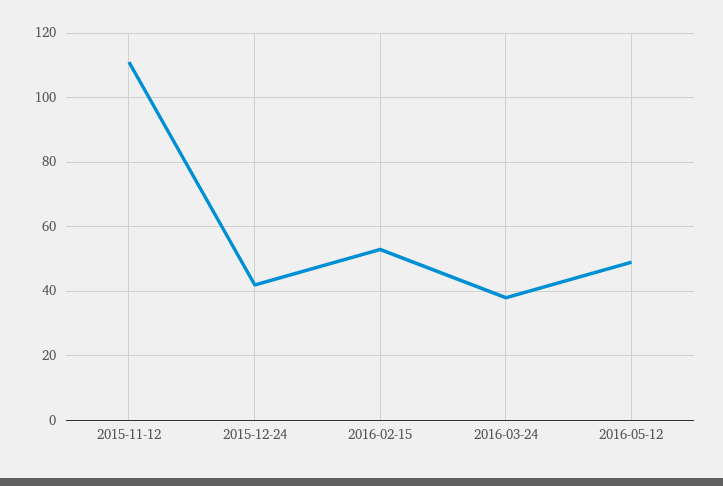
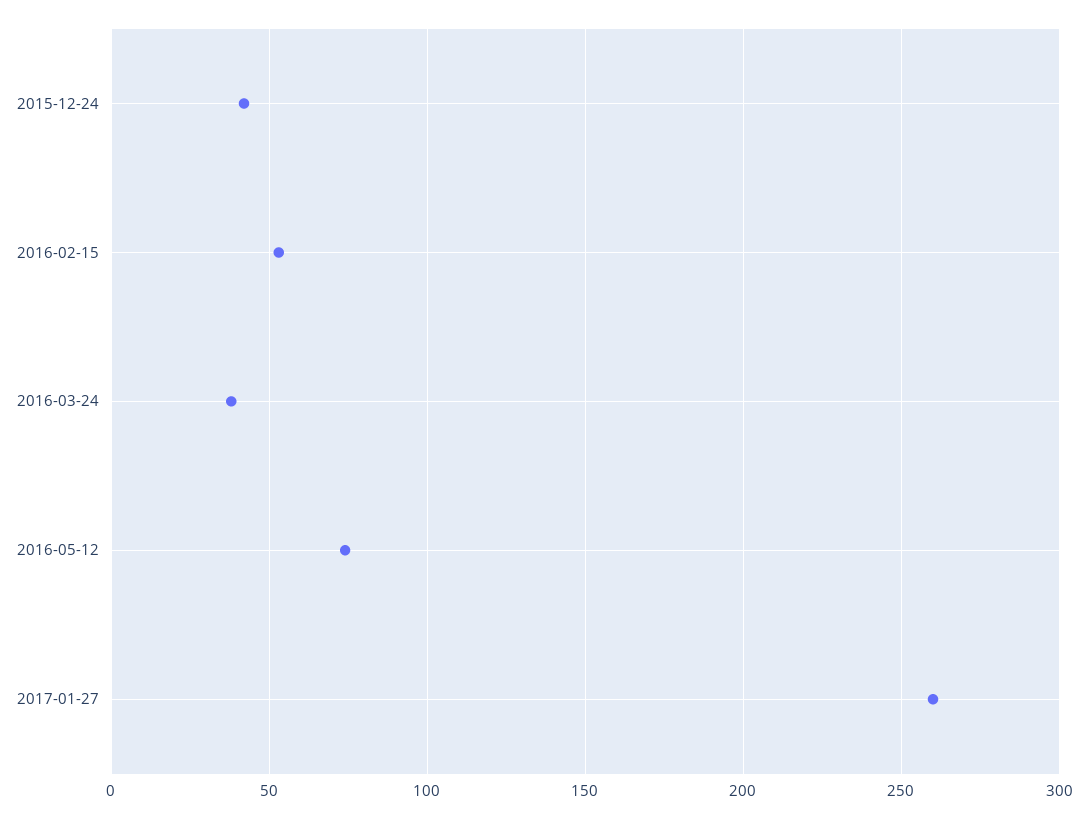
2015-11-12: 110 -> none
2016-05-12: 50 -> 75
2017-01-27: none -> 260

